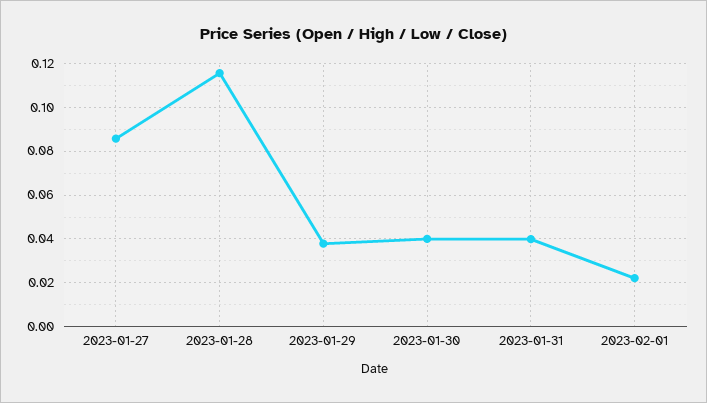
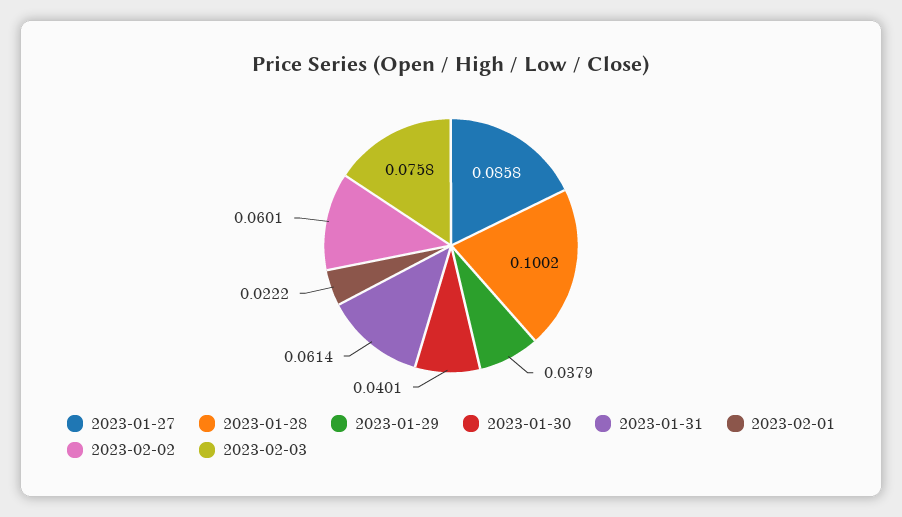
2023-01-28: 0.115 -> 0.1002
2023-01-31: 0.04 -> 0.0614
2023-02-02: none -> 0.0601
2023-02-03: none -> 0.0758

